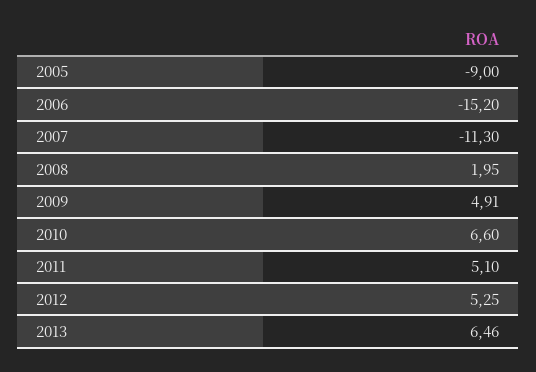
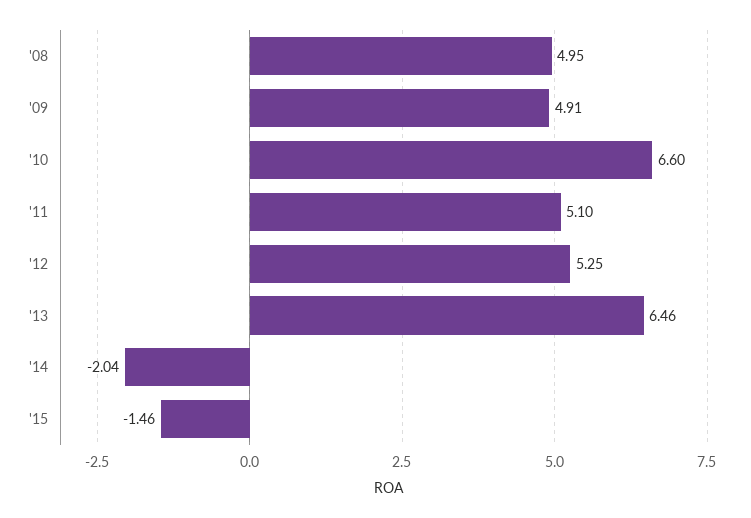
2005: -9 -> none
2006: -15.2 -> none
2007: -11.3 -> none
2008: 1.95 -> 4.95
'14: none -> -2.04
'15: none -> -1.46

